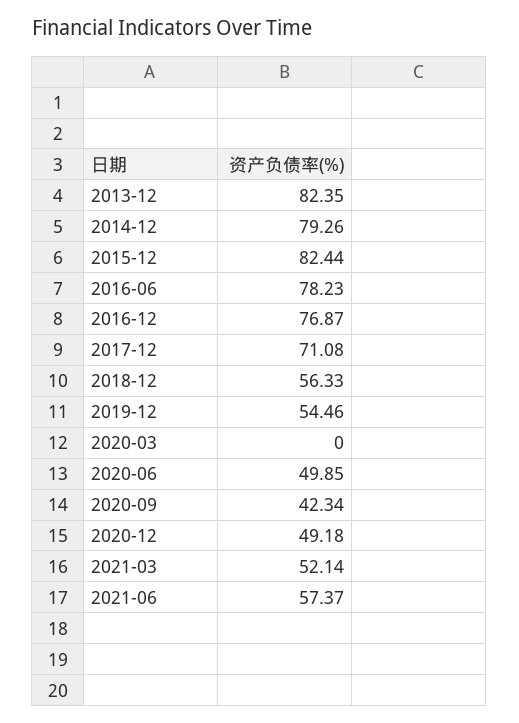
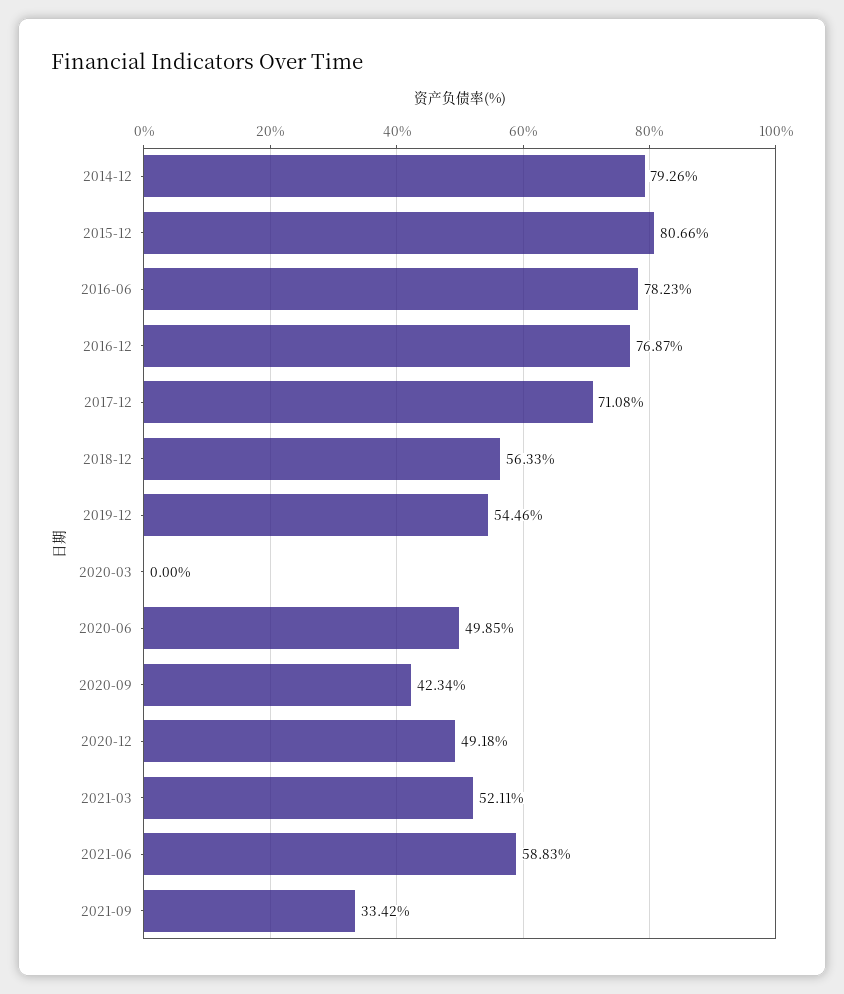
2013-12: 82.35 -> none
2015-12: 82.44 -> 80.66
2021-03: 52.14 -> 52.11
2021-06: 57.37 -> 58.83
2021-09: none -> 33.42

